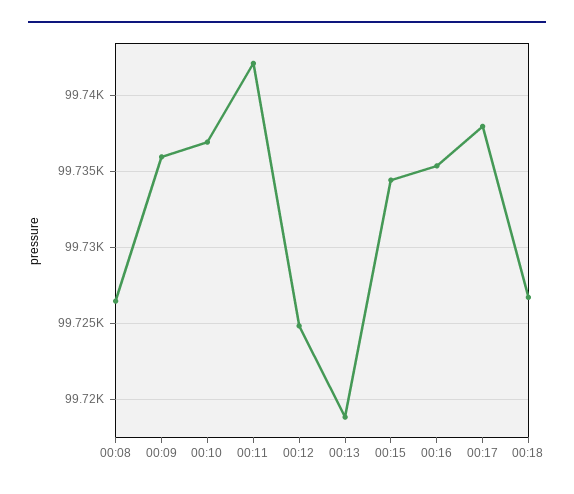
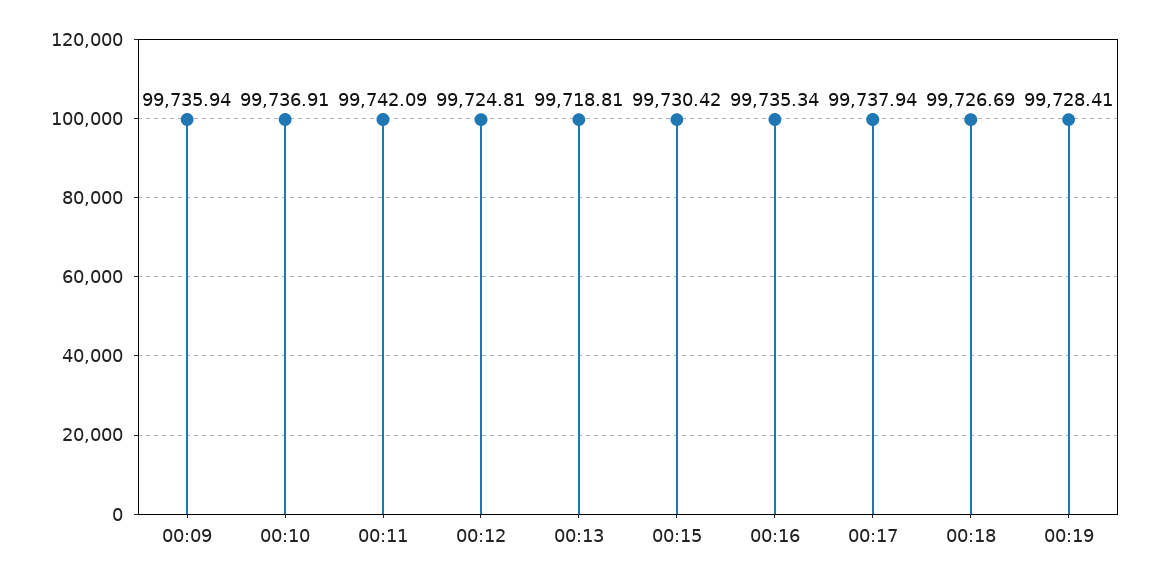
00:08: 99726.5 -> none
00:15: 99734.5 -> 99730.42
00:19: none -> 99728.41

